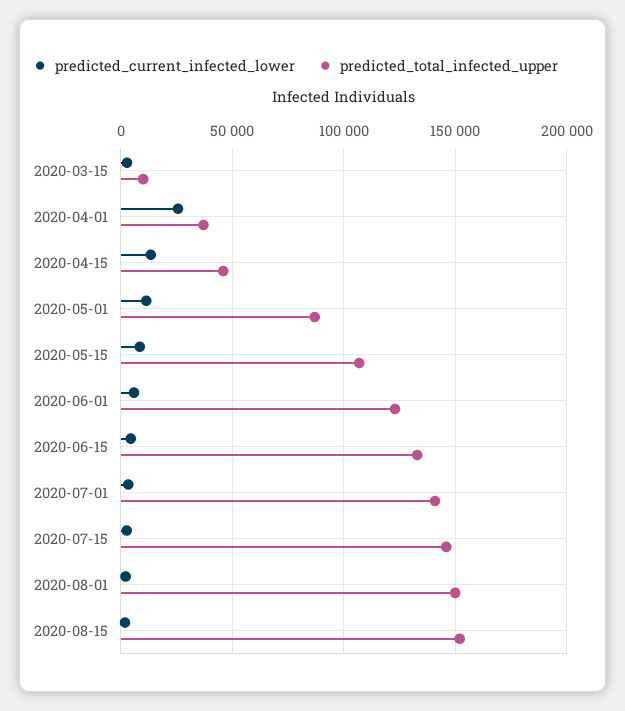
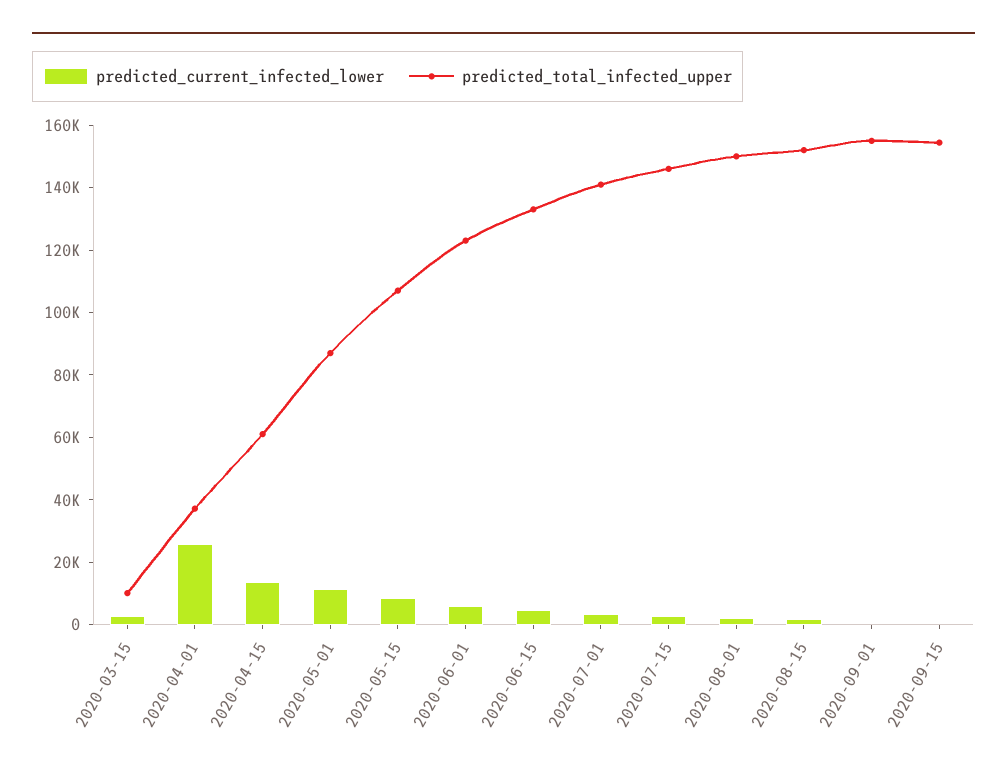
predicted_total_infected_upper, 2020-04-15: 45000 -> 60000
predicted_current_infected_lower, 2020-09-01: none -> 0
predicted_total_infected_upper, 2020-09-01: none -> 155000
predicted_current_infected_lower, 2020-09-15: none -> 0
predicted_total_infected_upper, 2020-09-15: none -> 155000

